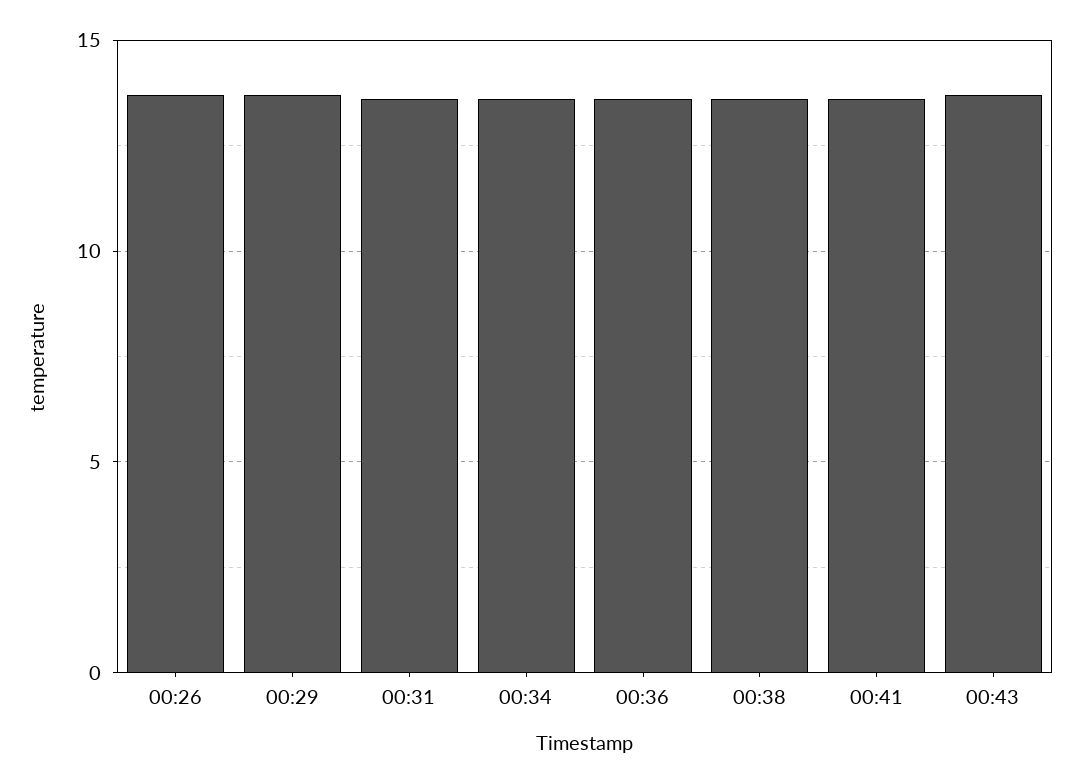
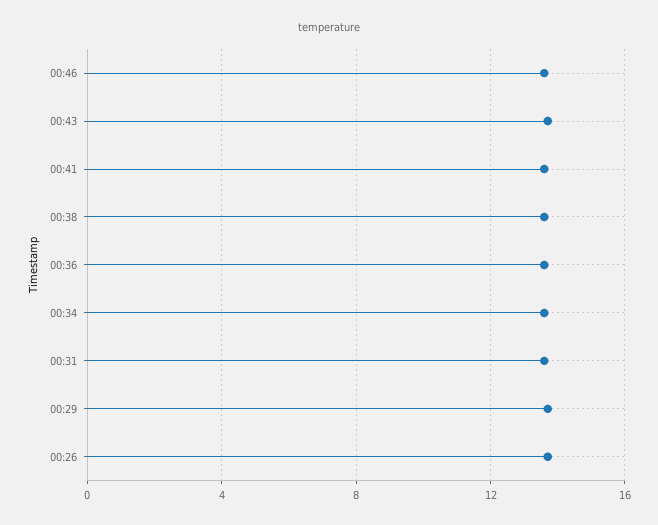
00:46: none -> 13.5

